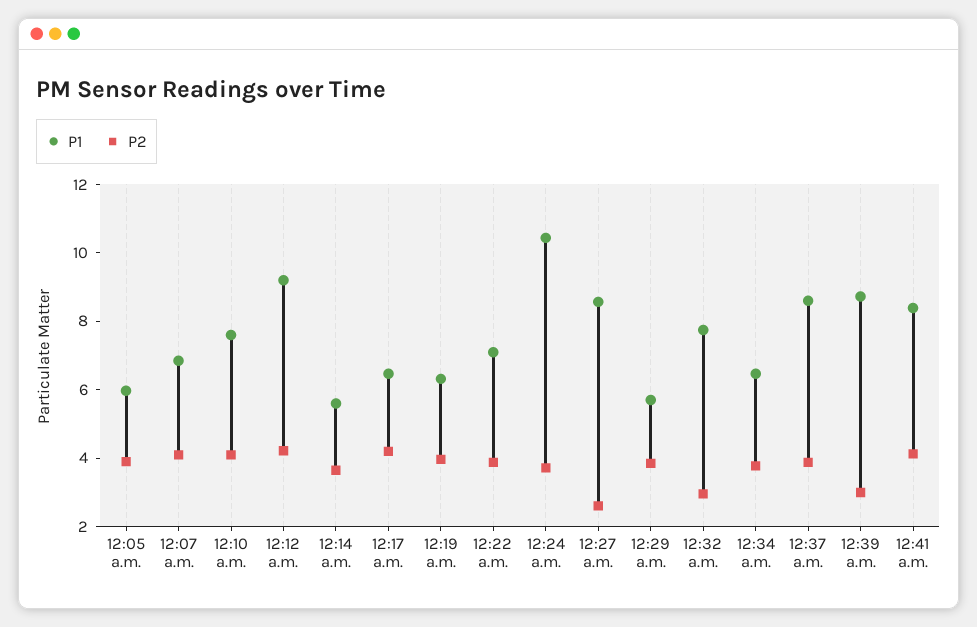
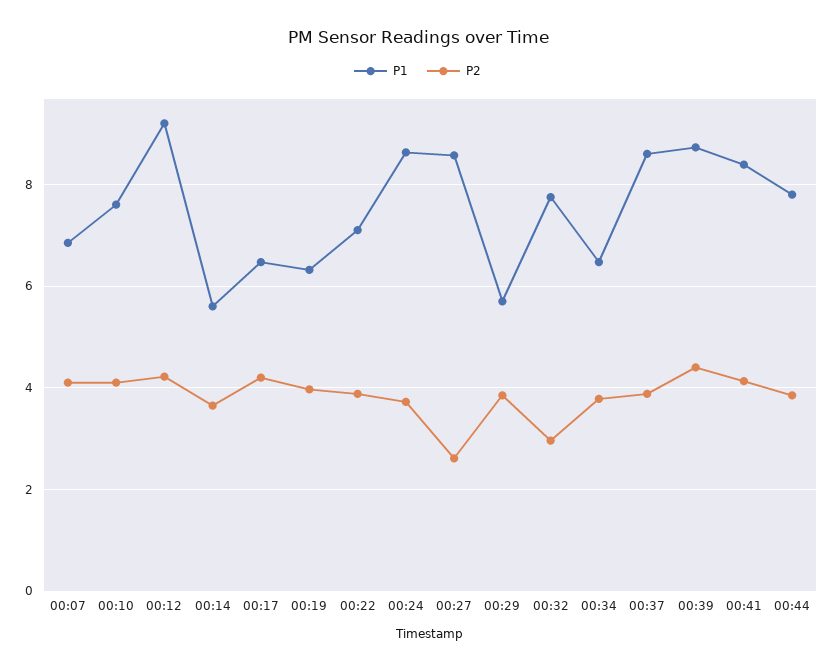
P1, 12:05 a.m.: 6 -> none
P2, 12:05 a.m.: 4 -> none
P1, 12:24 a.m.: 10.5 -> 8.6
P2, 12:39 a.m.: 3 -> 4.4
P1, 00:44: none -> 7.8
P2, 00:44: none -> 3.8

